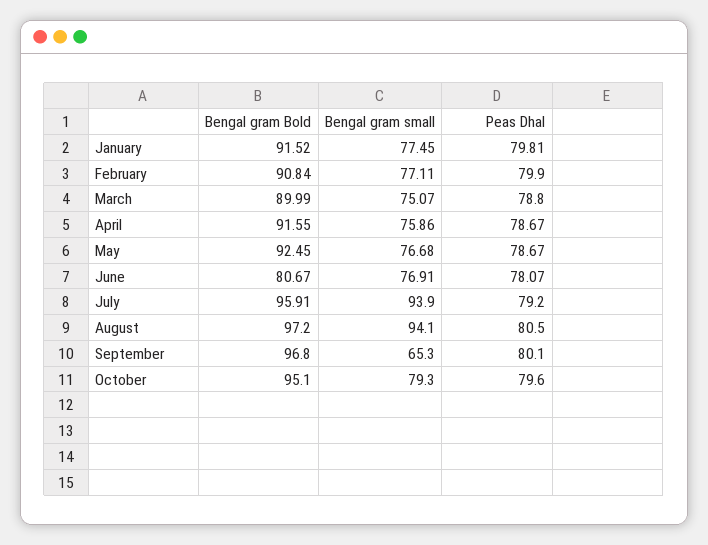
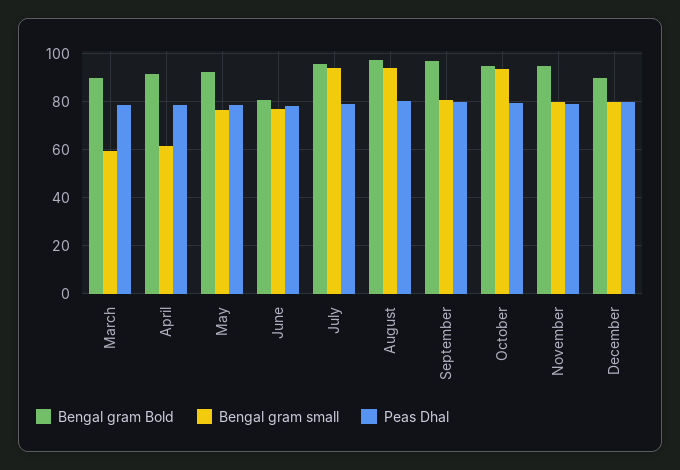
Bengal gram Bold, January: 91.52 -> none
Bengal gram small, January: 77.45 -> none
Peas Dhal, January: 79.81 -> none
Bengal gram Bold, February: 90.84 -> none
Bengal gram small, February: 77.11 -> none
Peas Dhal, February: 79.9 -> none
Bengal gram small, March: 75.07 -> 60
Bengal gram small, April: 75.86 -> 60
Bengal gram small, September: 65.3 -> 80
Bengal gram small, October: 79.3 -> 95
Bengal gram Bold, November: none -> 95
Bengal gram small, November: none -> 80
Peas Dhal, November: none -> 80
Bengal gram Bold, December: none -> 90
Bengal gram small, December: none -> 80
Peas Dhal, December: none -> 80

